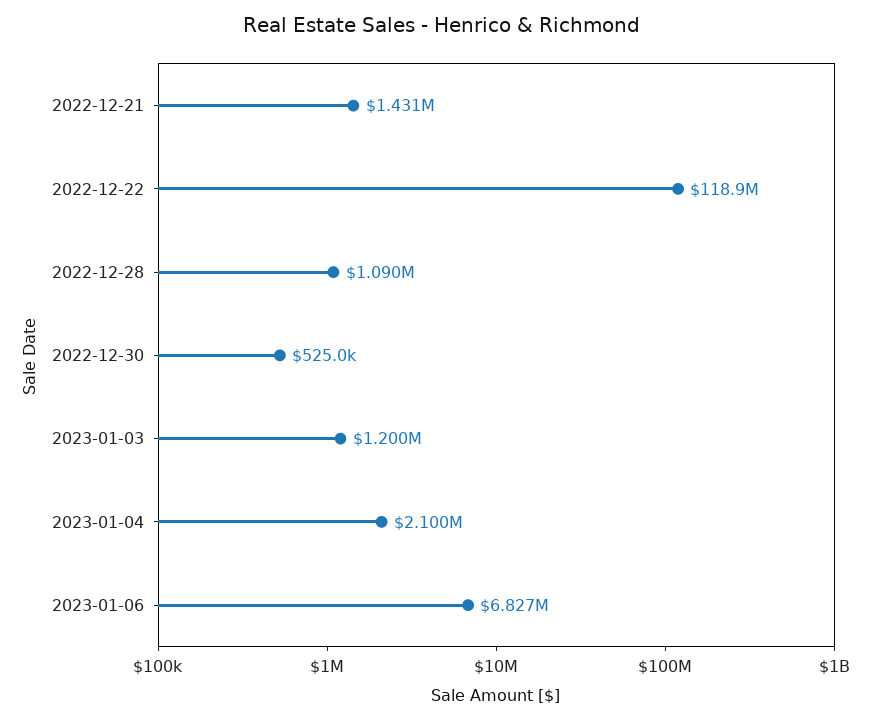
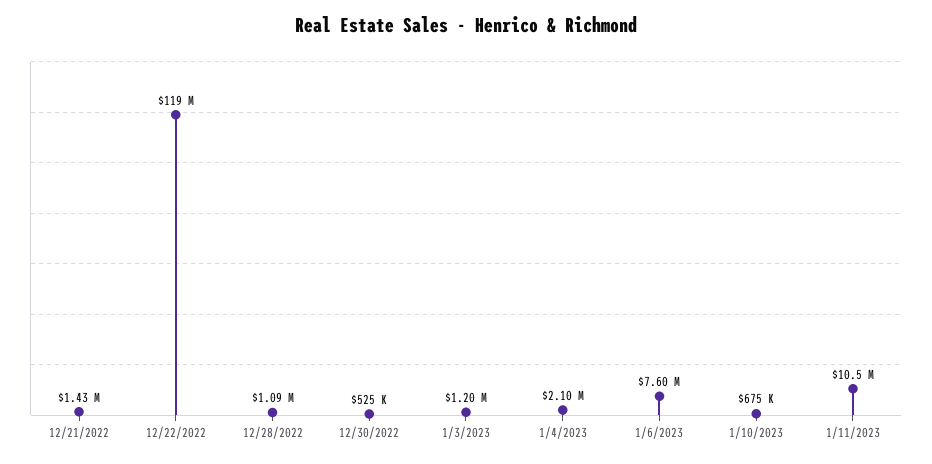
2023-01-06: 6827000 -> 7600000
1/10/2023: none -> 675000
1/11/2023: none -> 10500000

